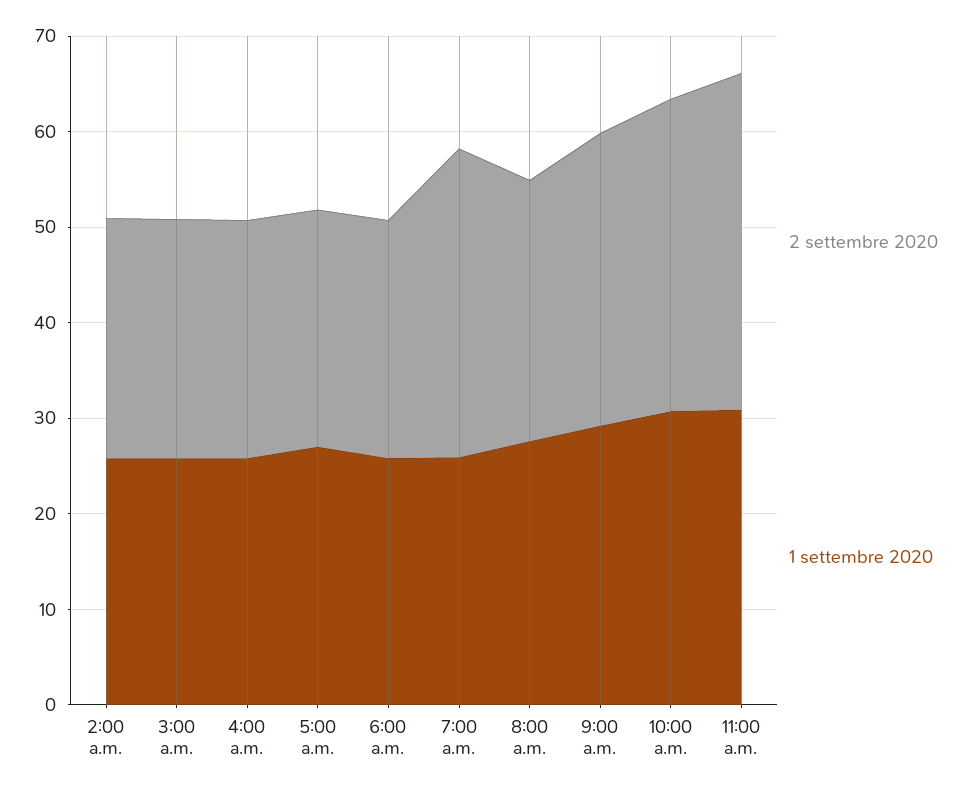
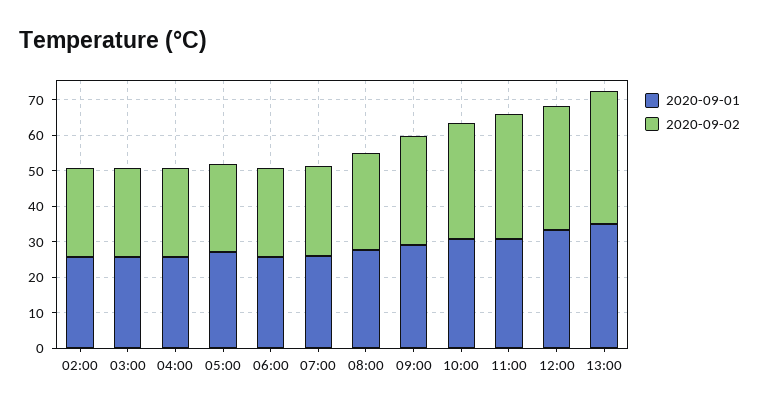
2 settembre 2020, 7:00 a.m.: 32 -> 25
1 settembre 2020, 12:00: none -> 32.5
2 settembre 2020, 12:00: none -> 35
1 settembre 2020, 13:00: none -> 35
2 settembre 2020, 13:00: none -> 37.5

